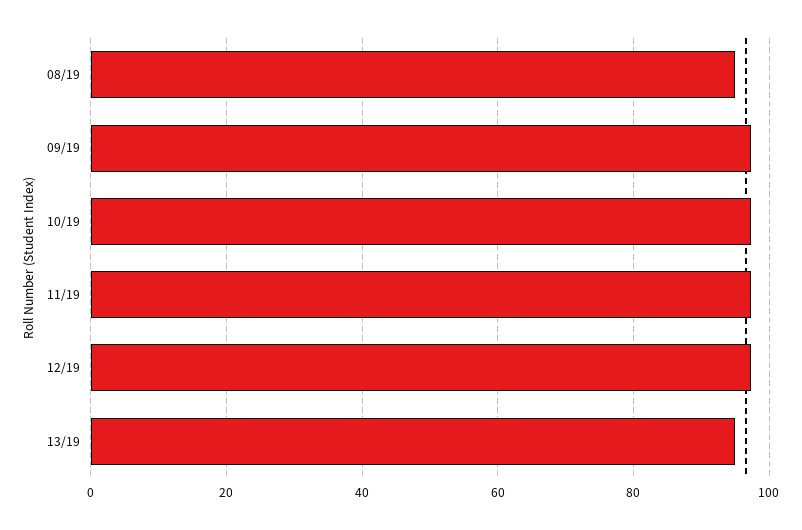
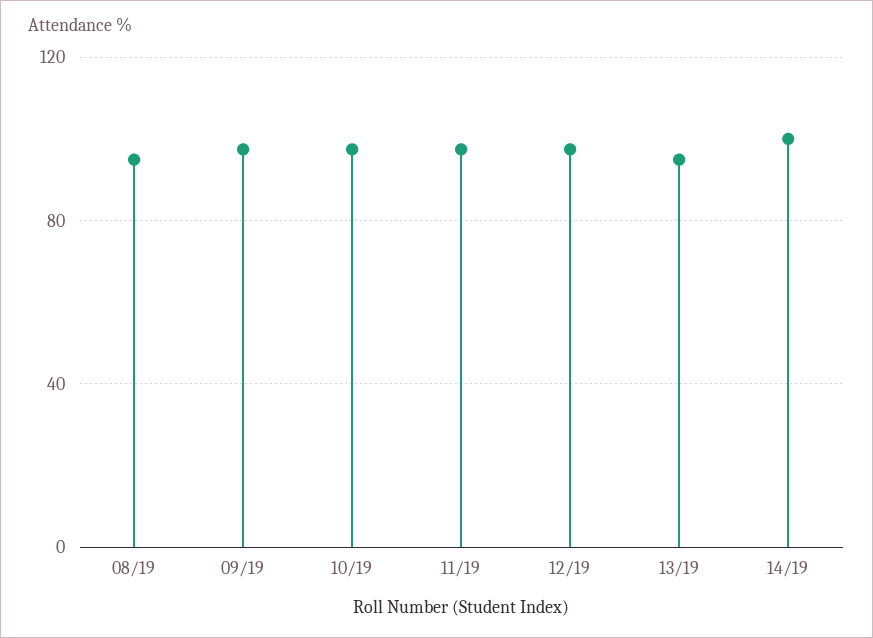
14/19: none -> 100

